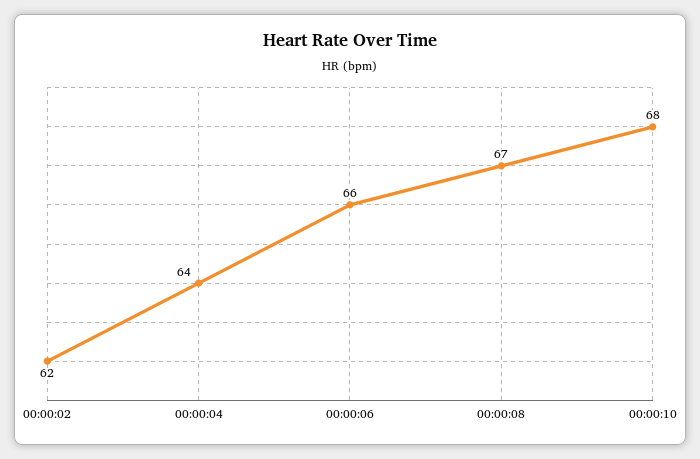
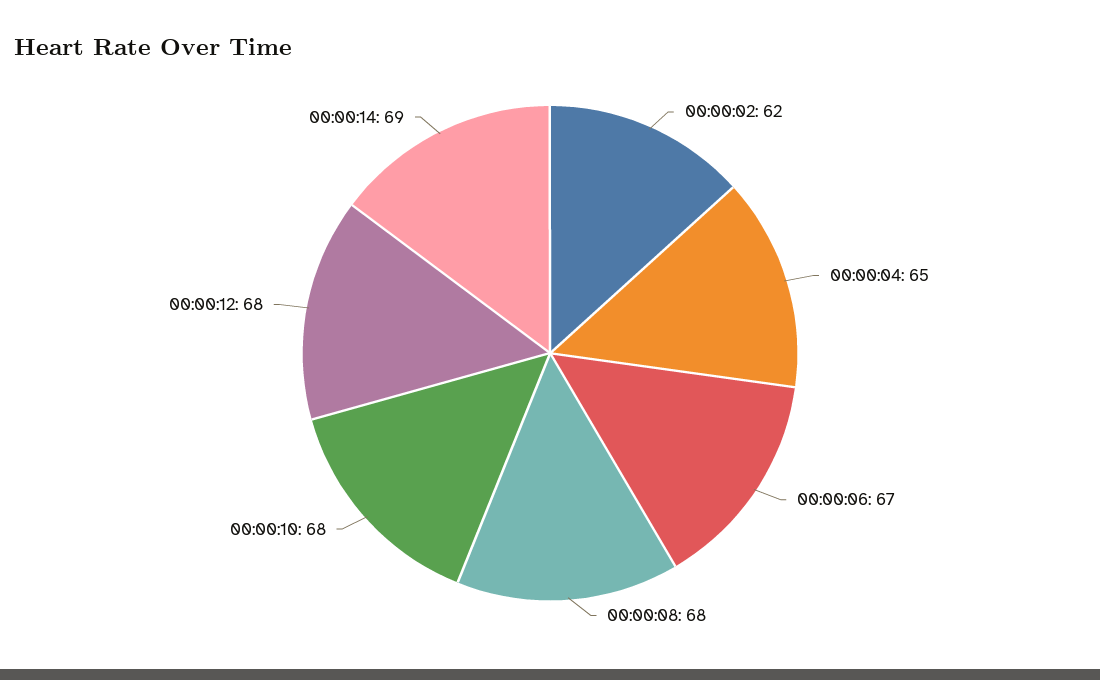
00:00:04: 64 -> 65
00:00:06: 66 -> 67
00:00:08: 67 -> 68
00:00:12: none -> 68
00:00:14: none -> 69

